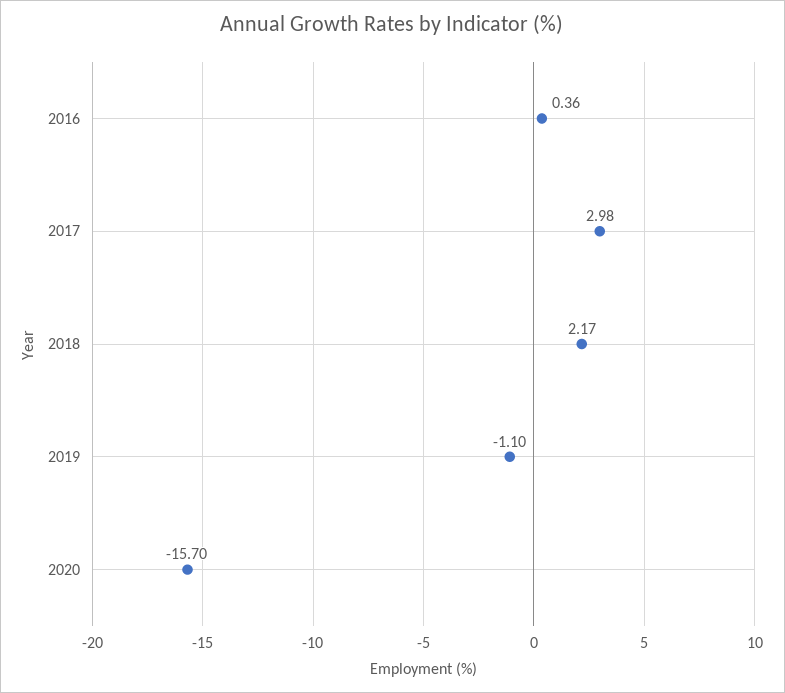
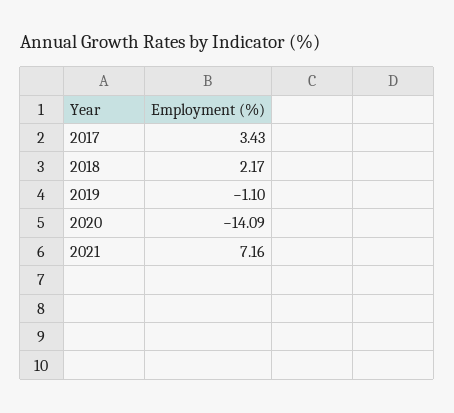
2016: 0.36 -> none
2017: 2.98 -> 3.43
2020: -15.7 -> -14.09
2021: none -> 7.16

